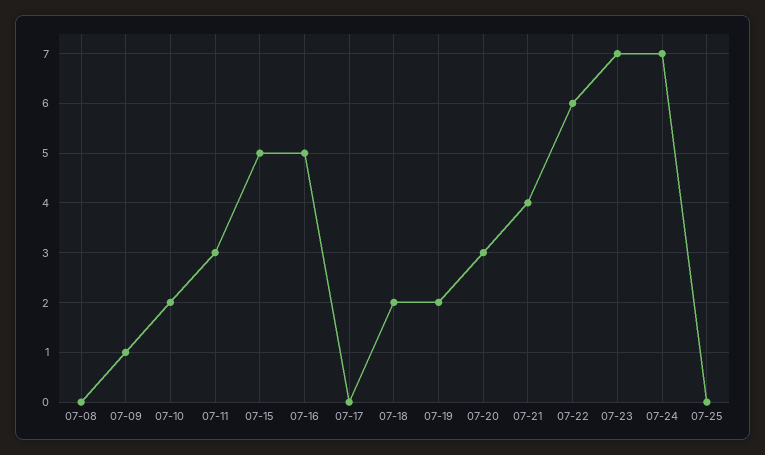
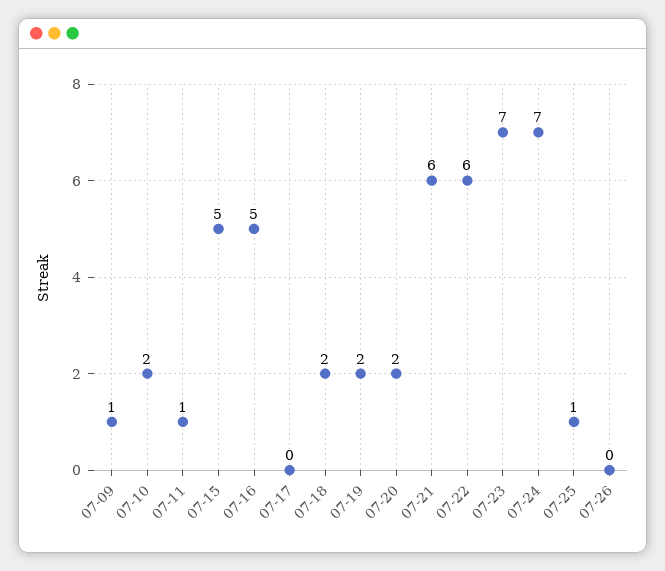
07-08: 0 -> none
07-11: 3 -> 1
07-20: 3 -> 2
07-21: 4 -> 6
07-25: 0 -> 1
07-26: none -> 0

